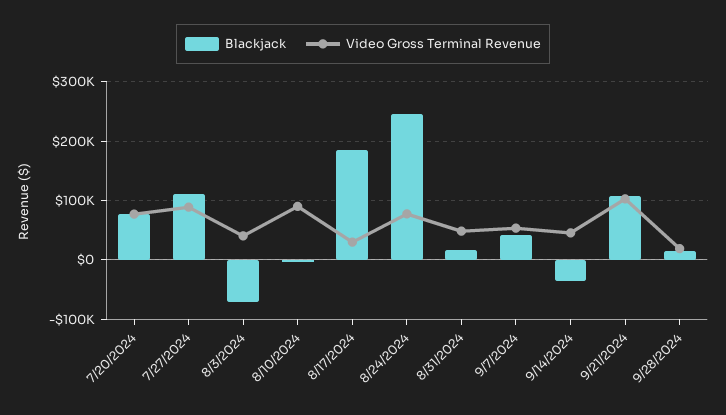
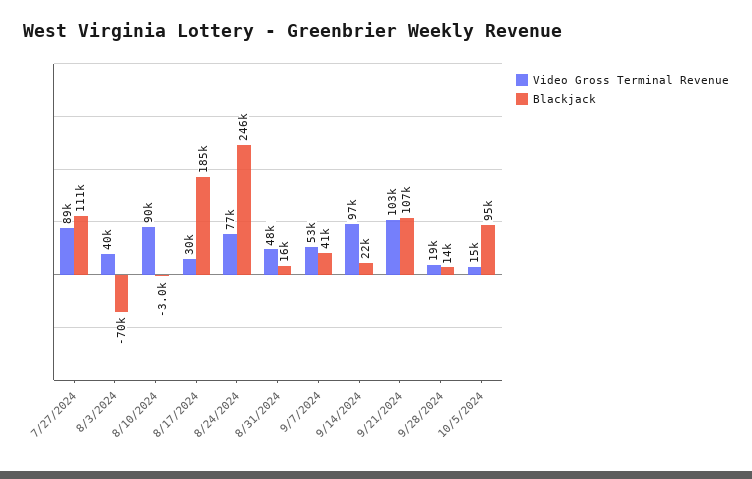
Blackjack, 7/20/2024: 80000 -> none
Video Gross Terminal Revenue, 7/20/2024: 80000 -> none
Blackjack, 9/14/2024: -40000 -> 22000
Video Gross Terminal Revenue, 9/14/2024: 40000 -> 97000
Video Gross Terminal Revenue, 10/5/2024: none -> 15000
Blackjack, 10/5/2024: none -> 95000

